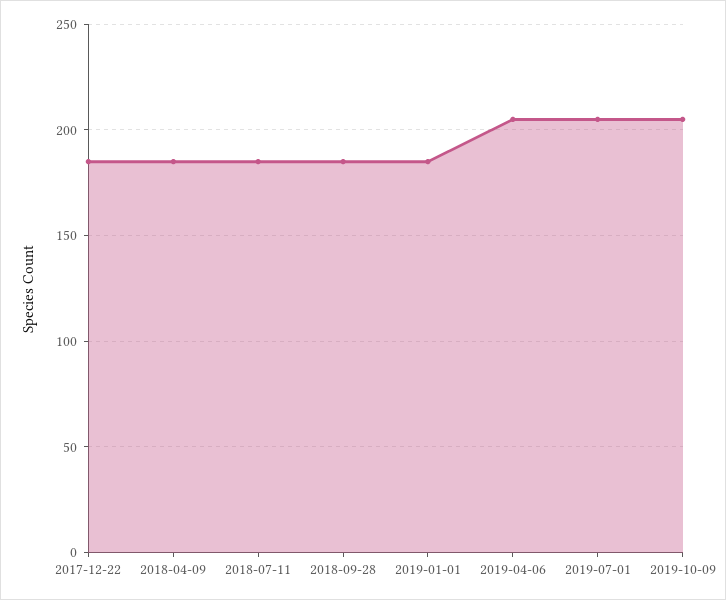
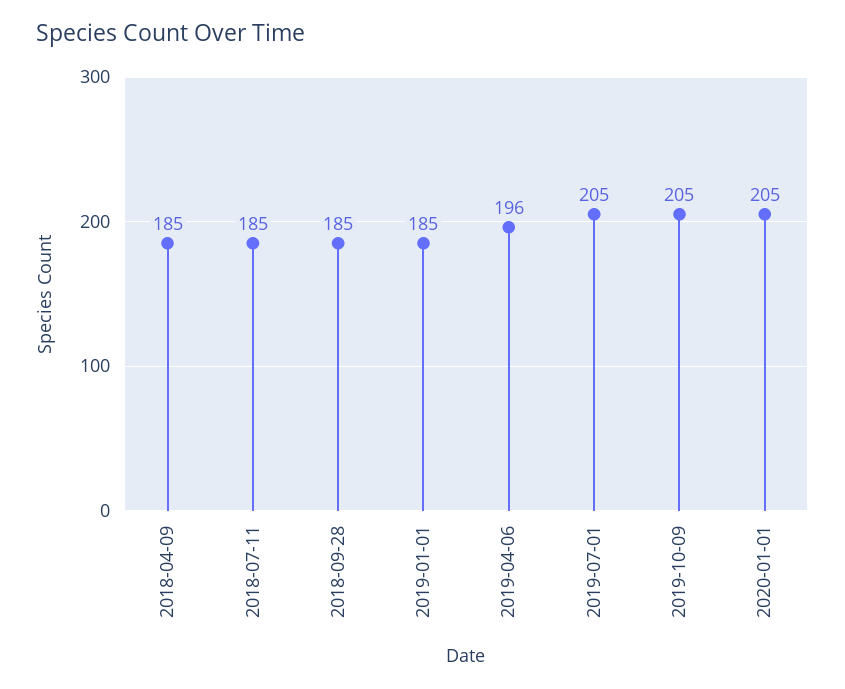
2017-12-22: 185 -> none
2019-04-06: 205 -> 196
2020-01-01: none -> 205

